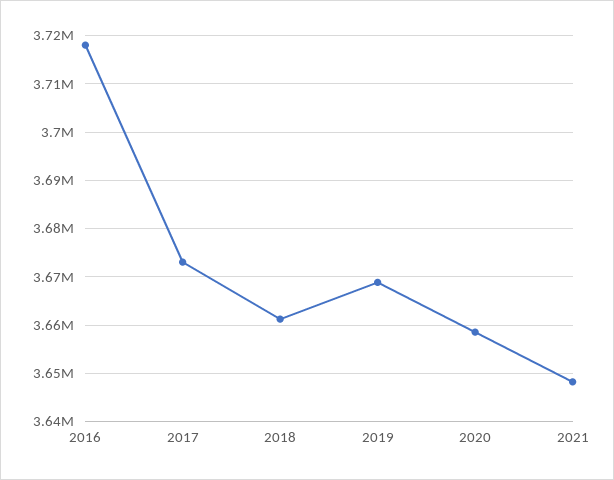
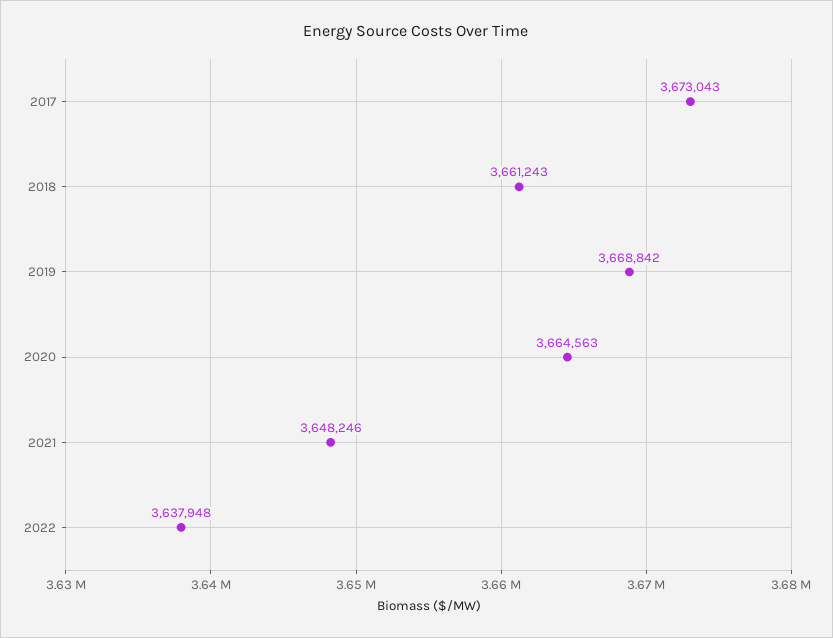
2016: 3718000 -> none
2020: 3658000 -> 3664563
2022: none -> 3637948

